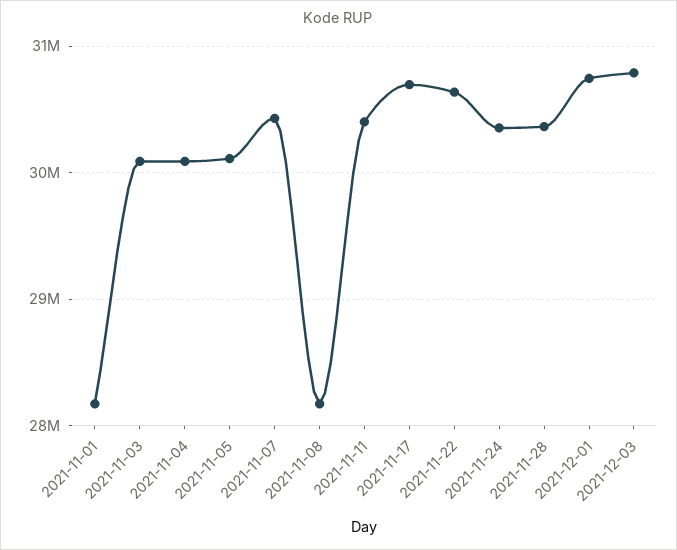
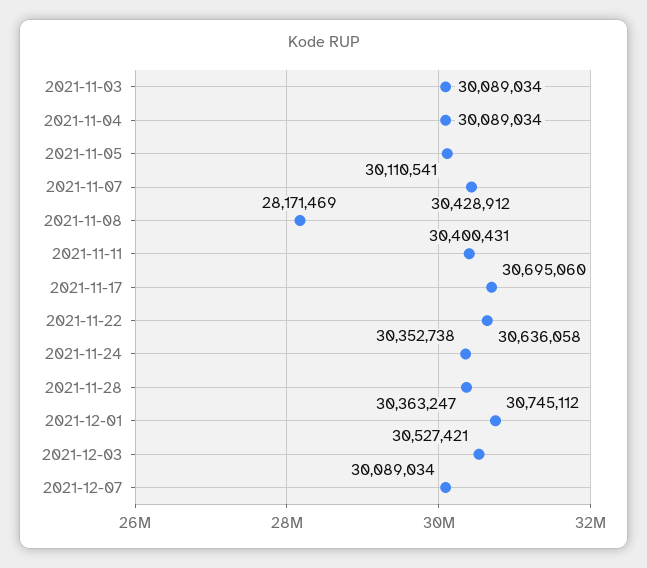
2021-11-01: 28200000 -> none
2021-12-03: 30800000 -> 30527421
2021-12-07: none -> 30089034

